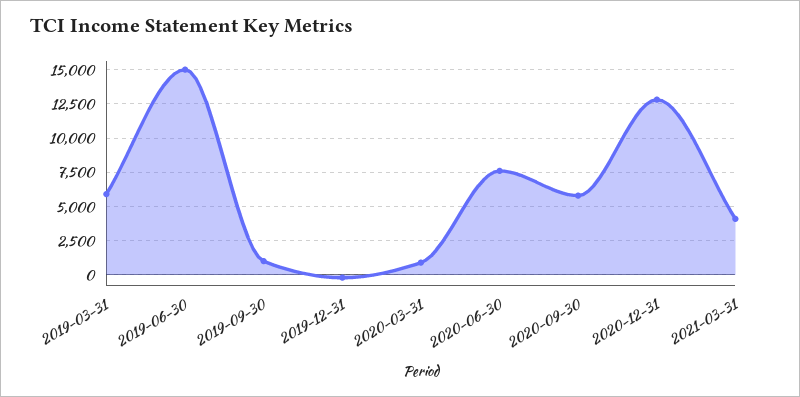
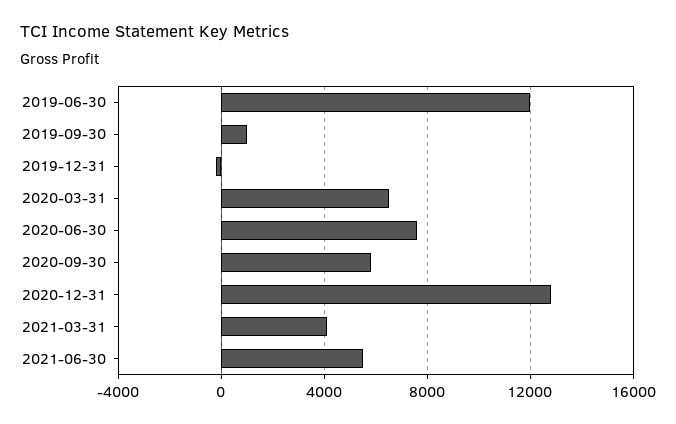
2019-03-31: 6000 -> none
2019-06-30: 15000 -> 12000
2020-03-31: 1000 -> 6500
2021-06-30: none -> 5500

